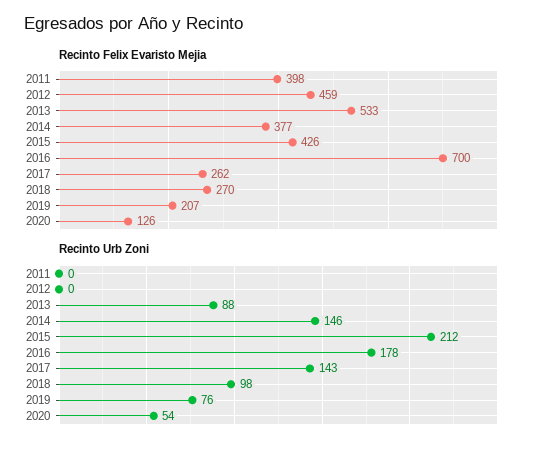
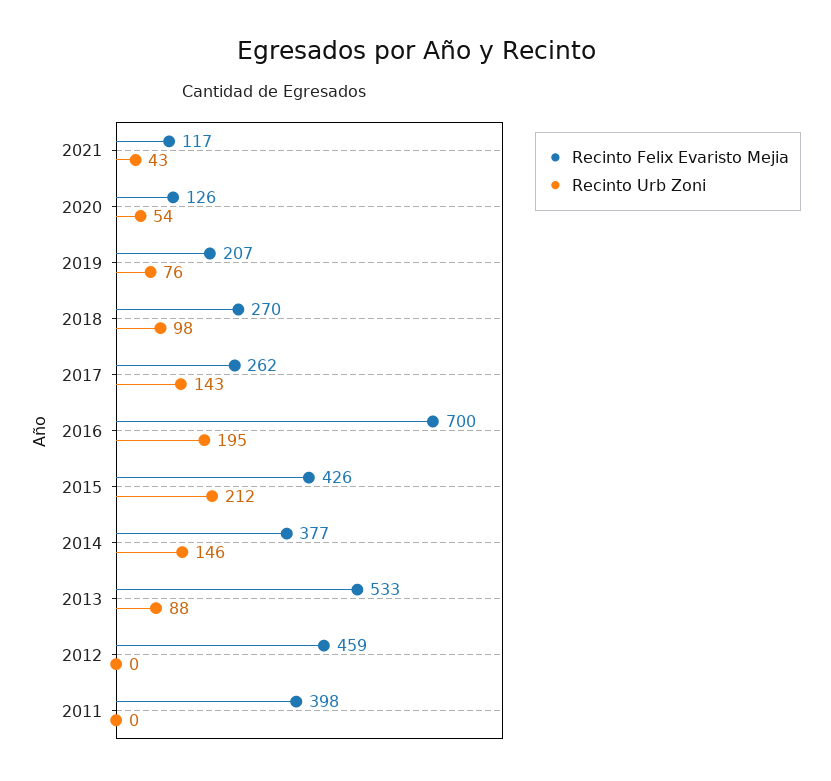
Recinto Urb Zoni, 2016: 178 -> 195
Recinto Felix Evaristo Mejia, 2021: none -> 117
Recinto Urb Zoni, 2021: none -> 43

